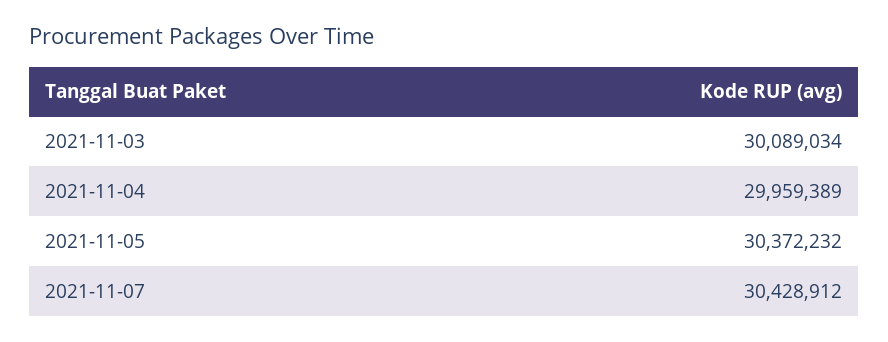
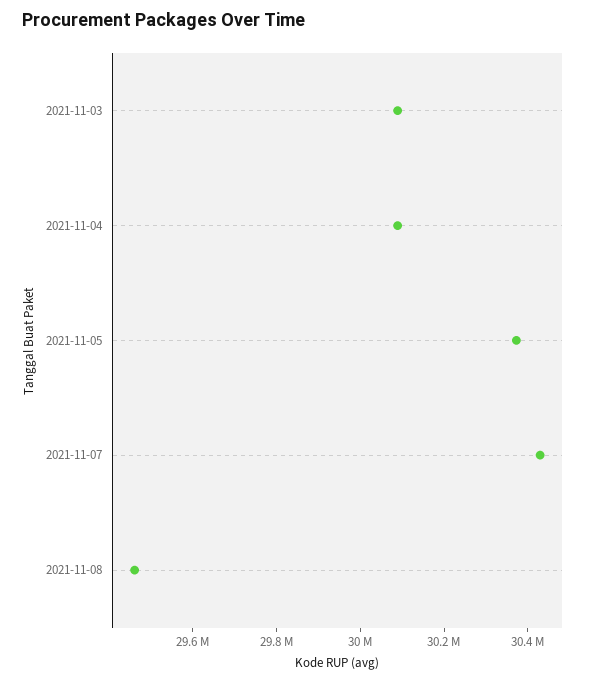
2021-11-04: 29959389 -> 30100000
2021-11-08: none -> 29450000

